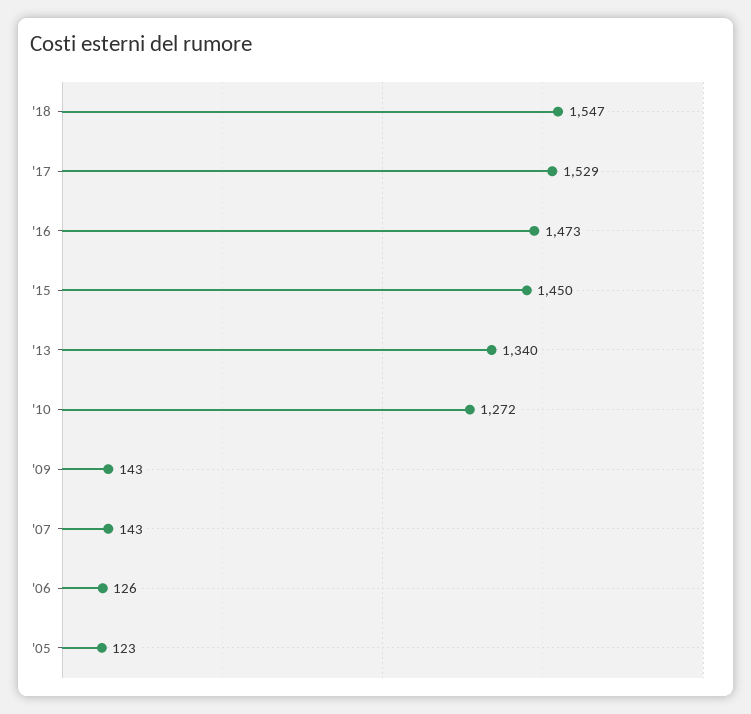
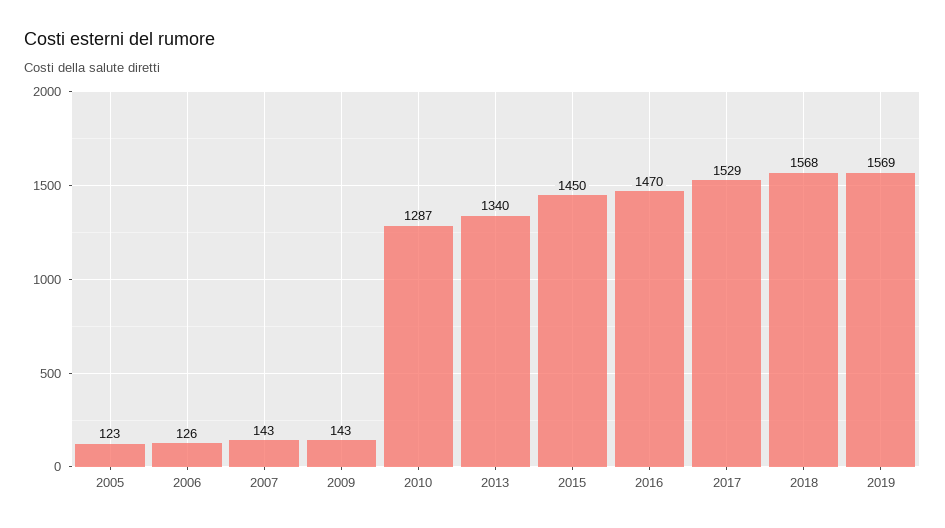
'18: 1547 -> 1568
'16: 1473 -> 1470
'10: 1272 -> 1287
2019: none -> 1569

